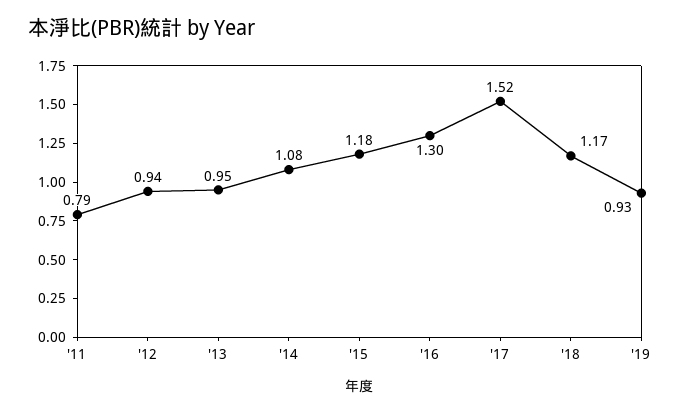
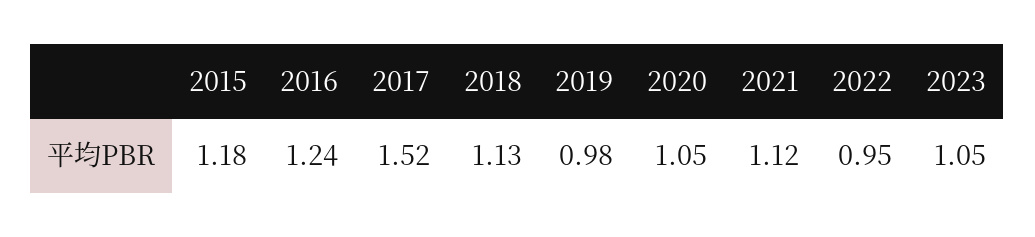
'11: 0.79 -> none
'12: 0.94 -> none
'13: 0.95 -> none
'14: 1.08 -> none
'16: 1.3 -> 1.24
'18: 1.17 -> 1.13
'19: 0.93 -> 0.98
2020: none -> 1.05
2021: none -> 1.12
2022: none -> 0.95
2023: none -> 1.05

